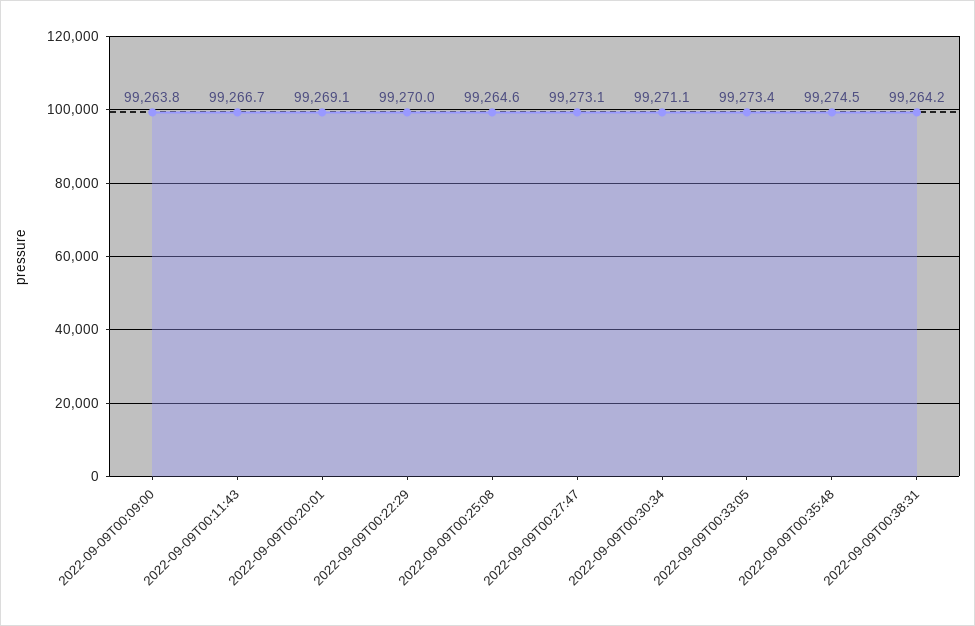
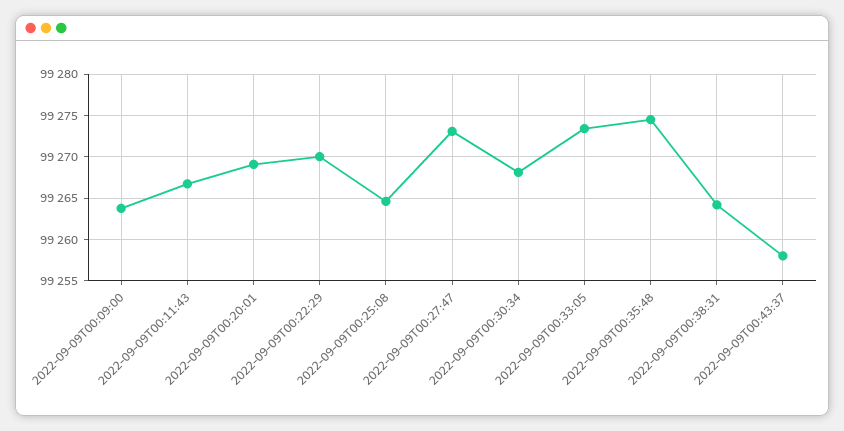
2022-09-09T00:30:34: 99271.1 -> 99268
2022-09-09T00:43:37: none -> 99258

